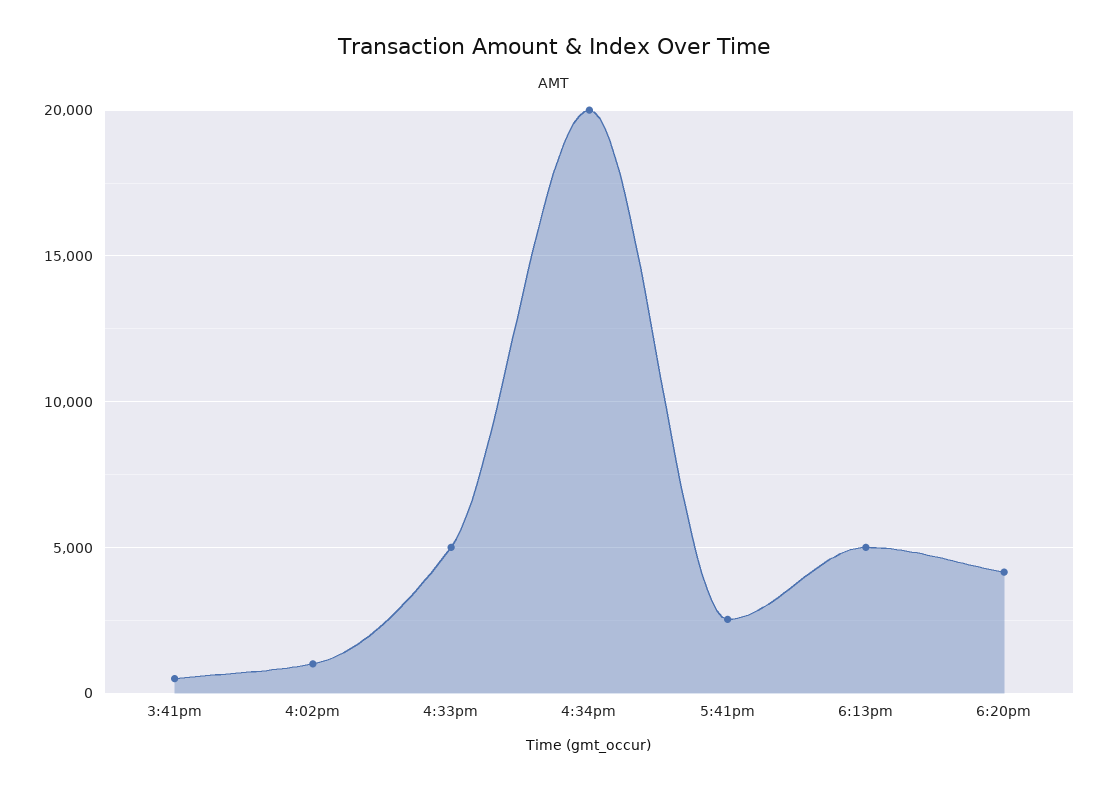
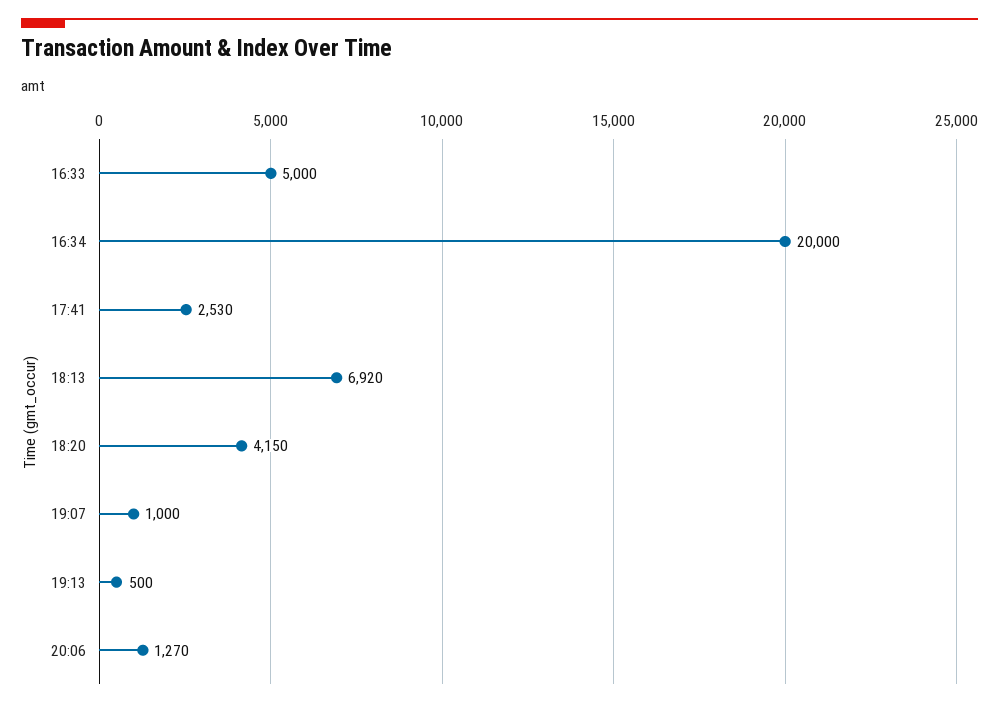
3:41pm: 500 -> none
4:02pm: 1000 -> none
6:13pm: 5000 -> 6920
19:07: none -> 1000
19:13: none -> 500
20:06: none -> 1270

